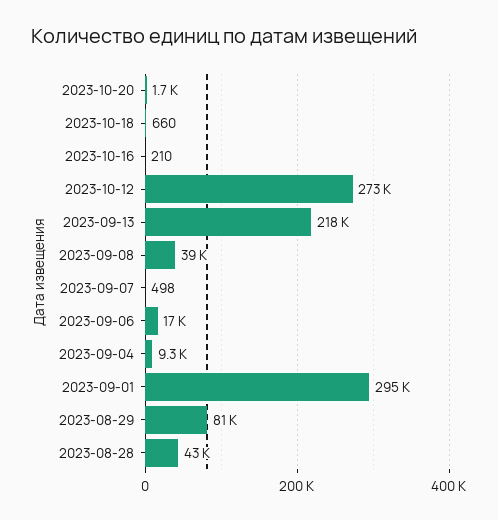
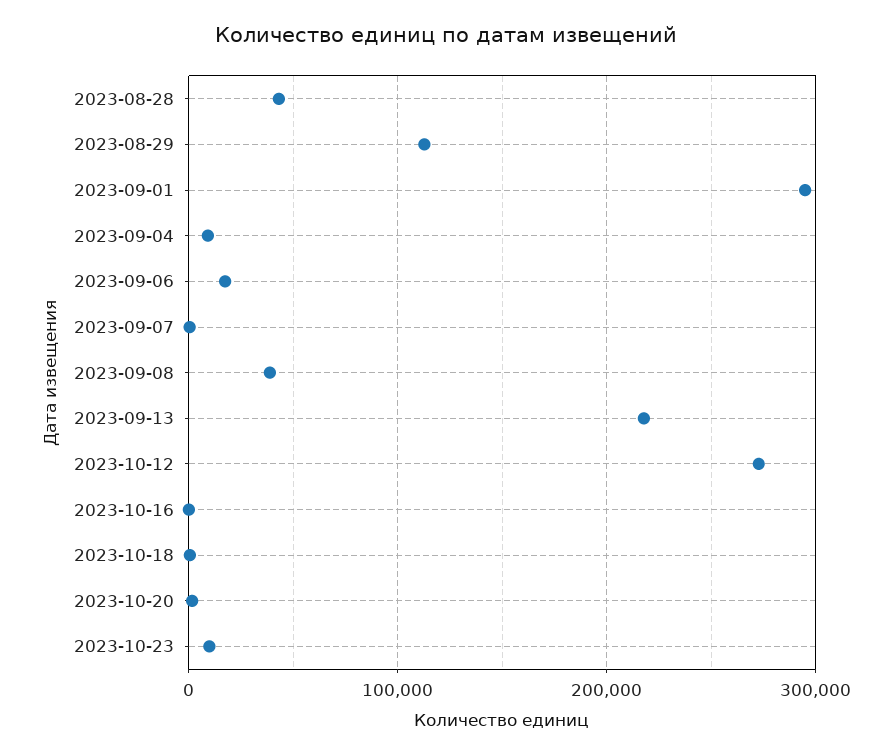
2023-08-29: 81000 -> 110000
2023-10-23: none -> 10000

